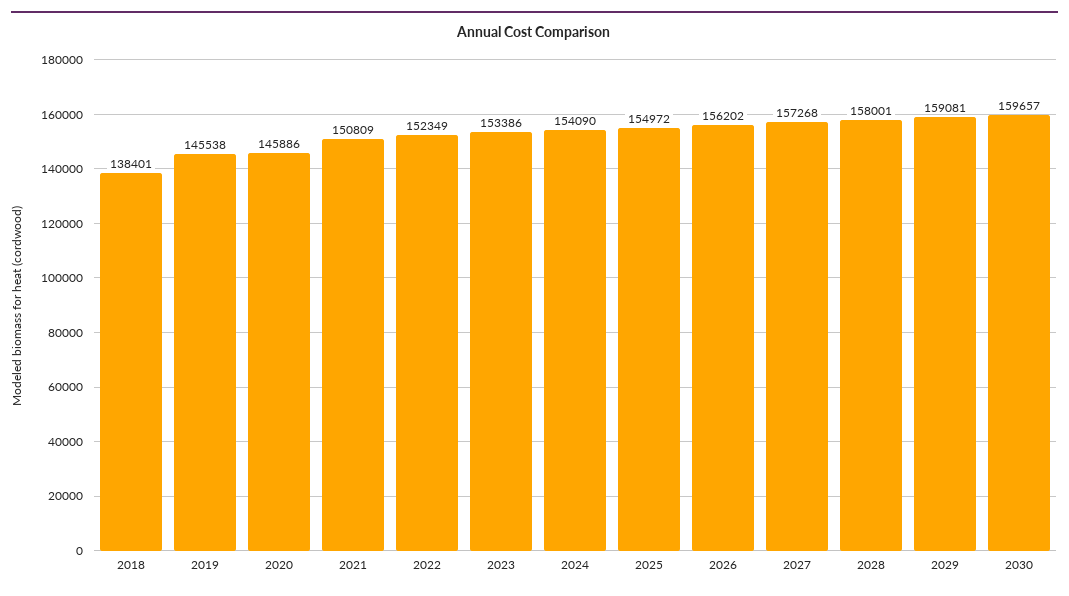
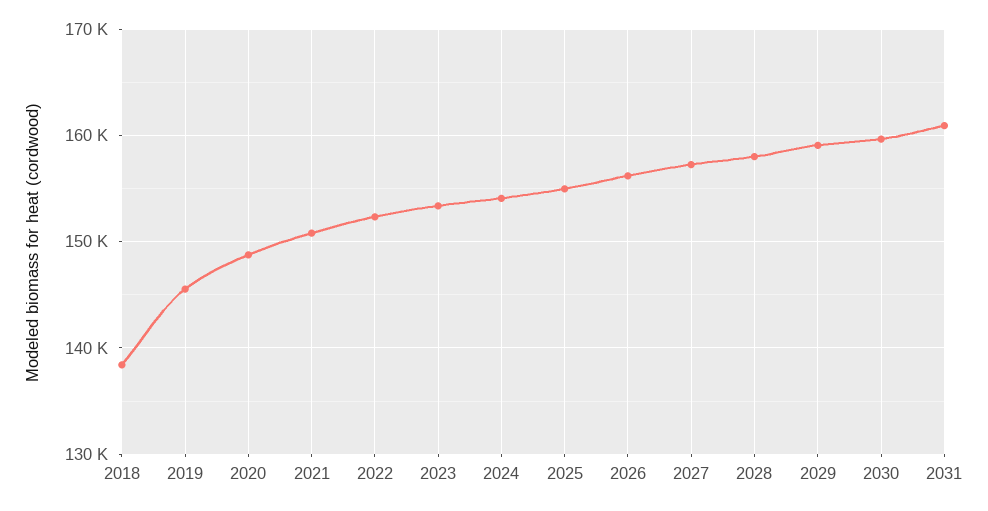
2020: 145886 -> 149000
2031: none -> 161000

